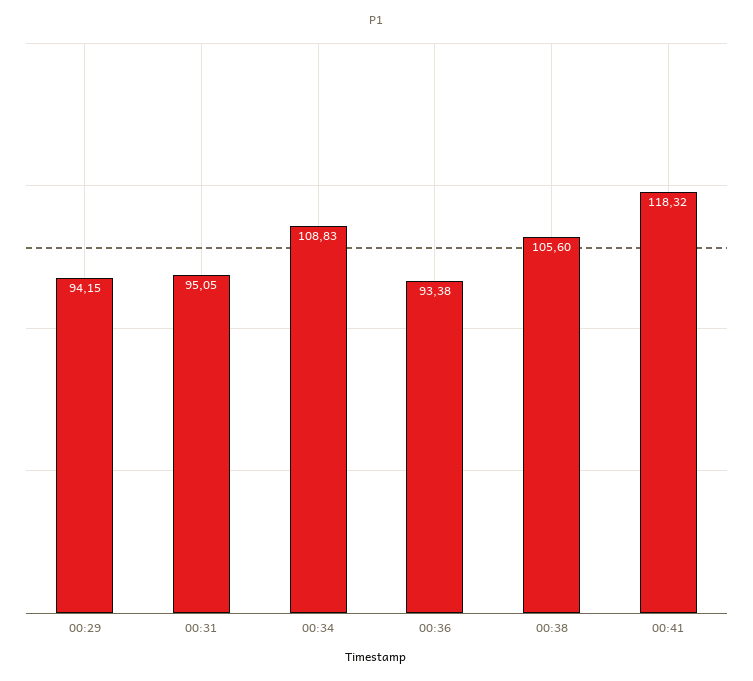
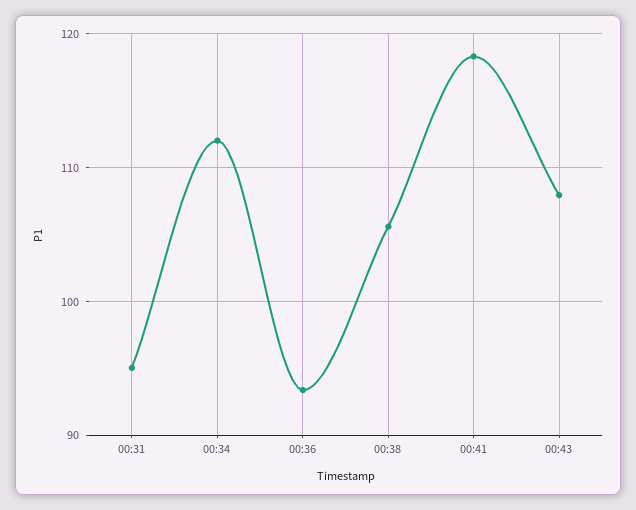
00:29: 94.15 -> none
00:34: 108.83 -> 112
00:43: none -> 108

